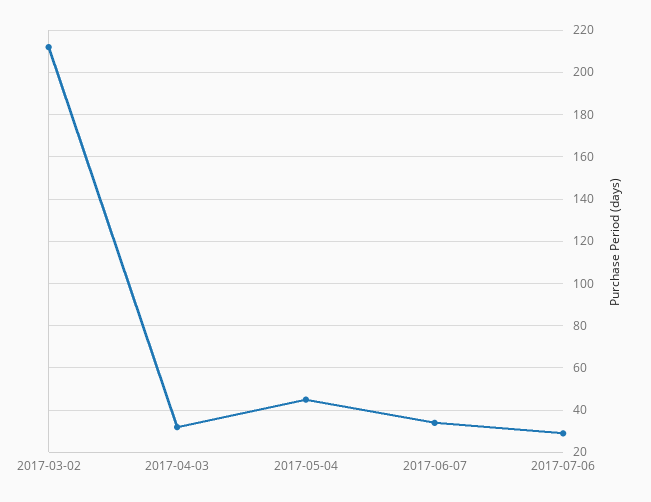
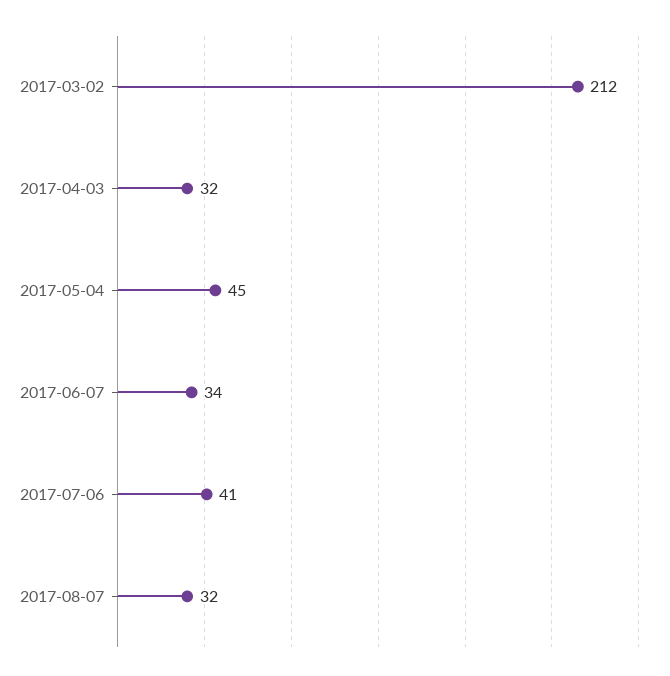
2017-07-06: 30 -> 41
2017-08-07: none -> 32

